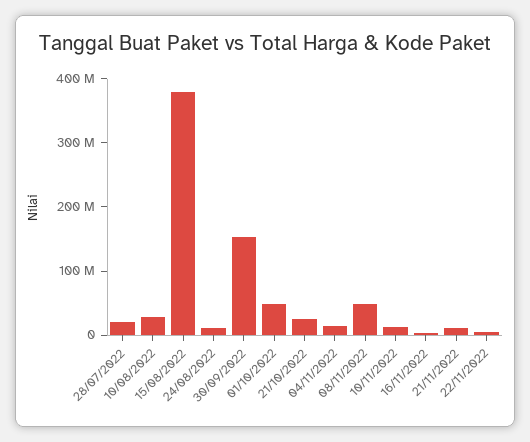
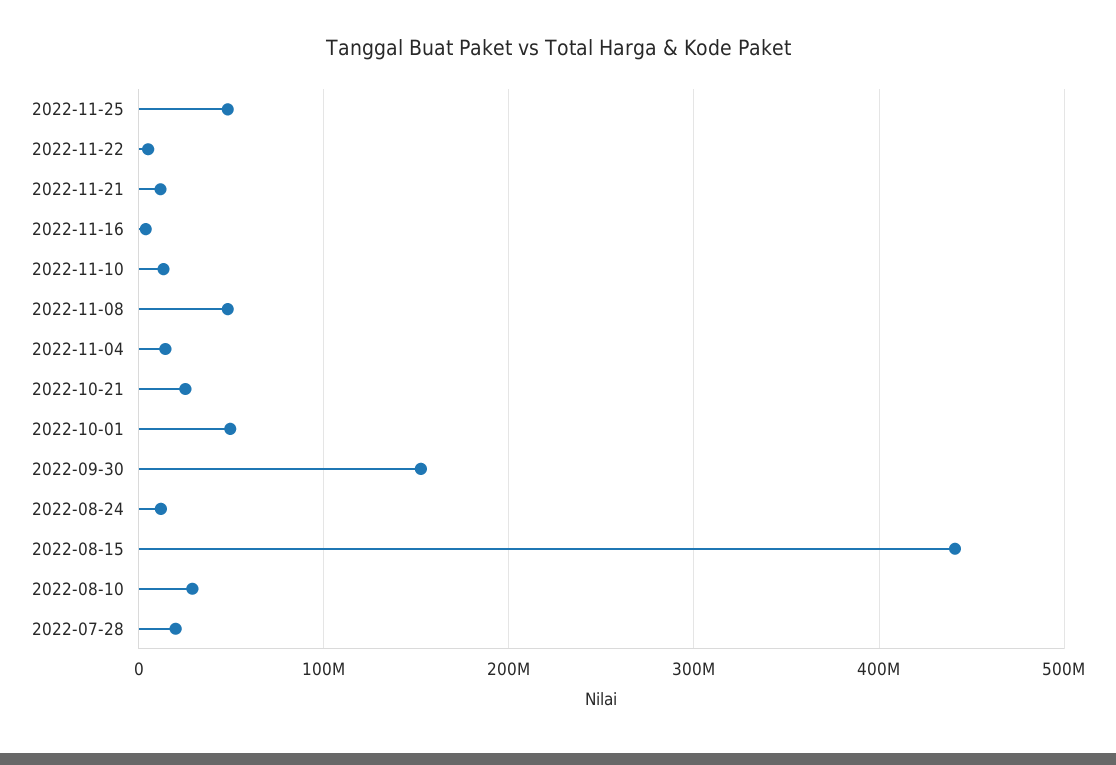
15/08/2022: 380000000 -> 440000000
2022-11-25: none -> 50000000

